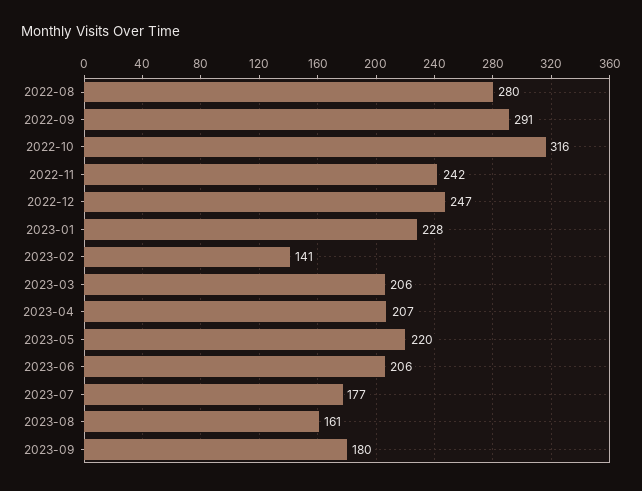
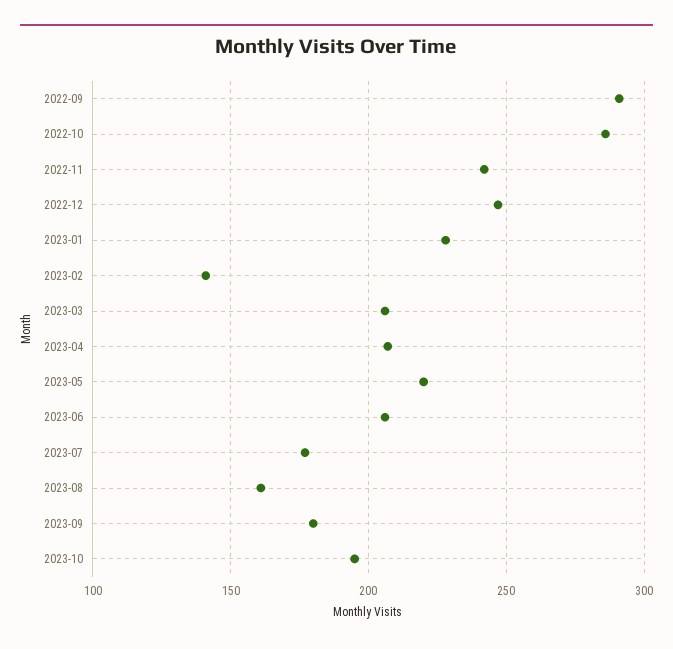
2022-08: 280 -> none
2022-10: 316 -> 285
2023-10: none -> 195

